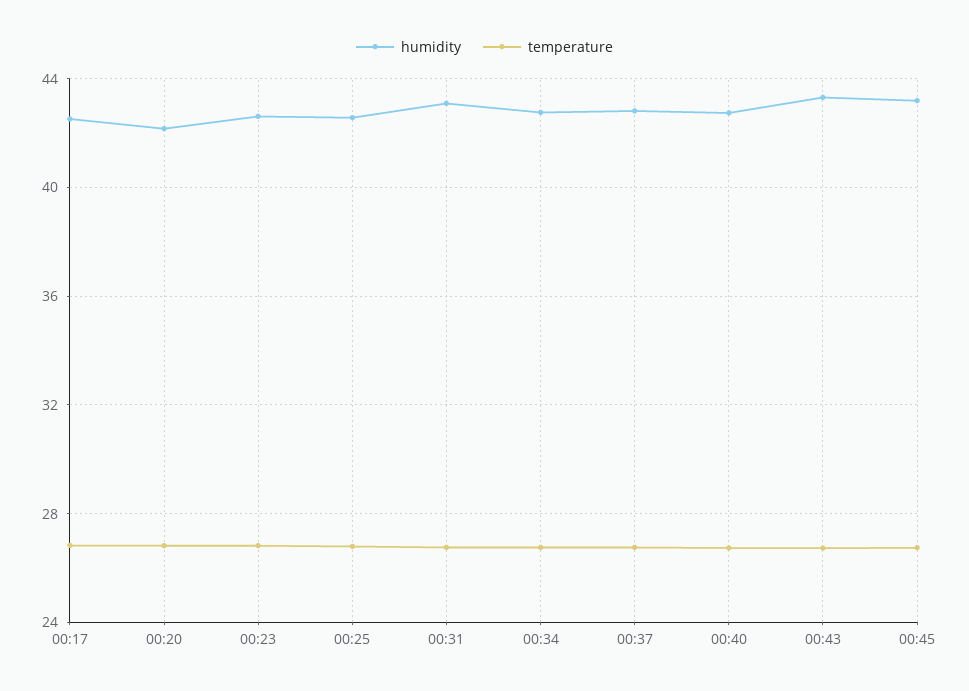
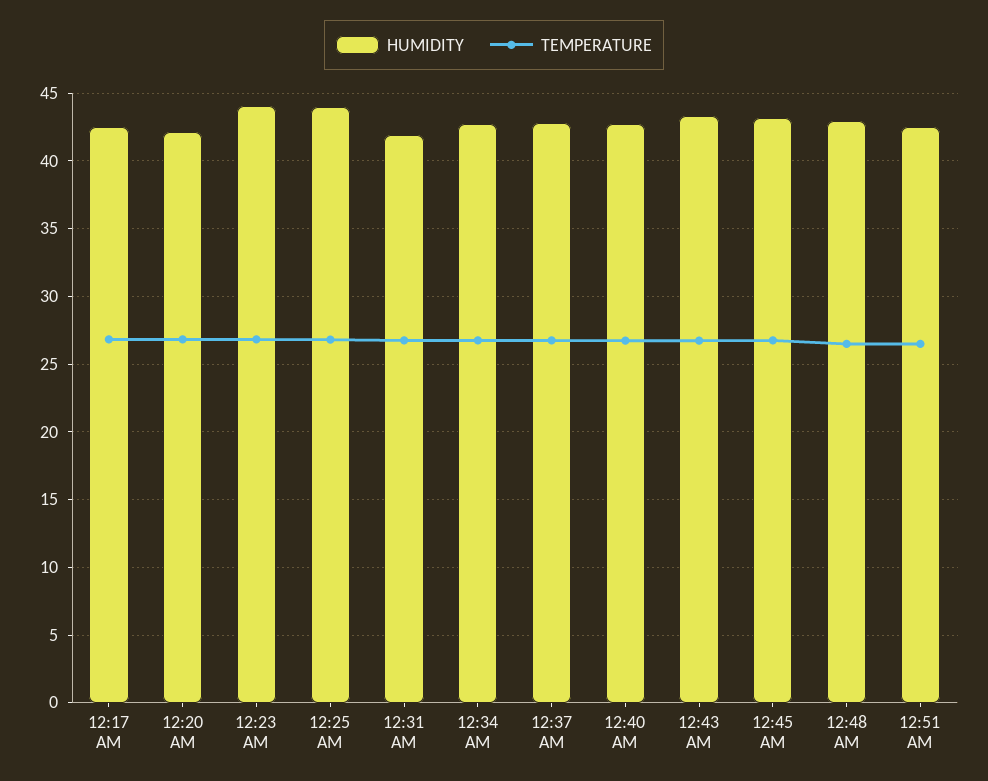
humidity, 00:23: 42.5 -> 44
humidity, 00:25: 42.5 -> 44
humidity, 00:31: 43 -> 42
humidity, 12:48 AM: none -> 43
temperature, 12:48 AM: none -> 26.5
humidity, 12:51 AM: none -> 42.5
temperature, 12:51 AM: none -> 26.5

